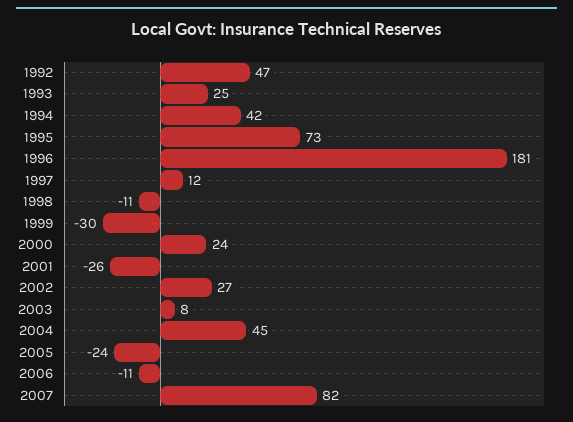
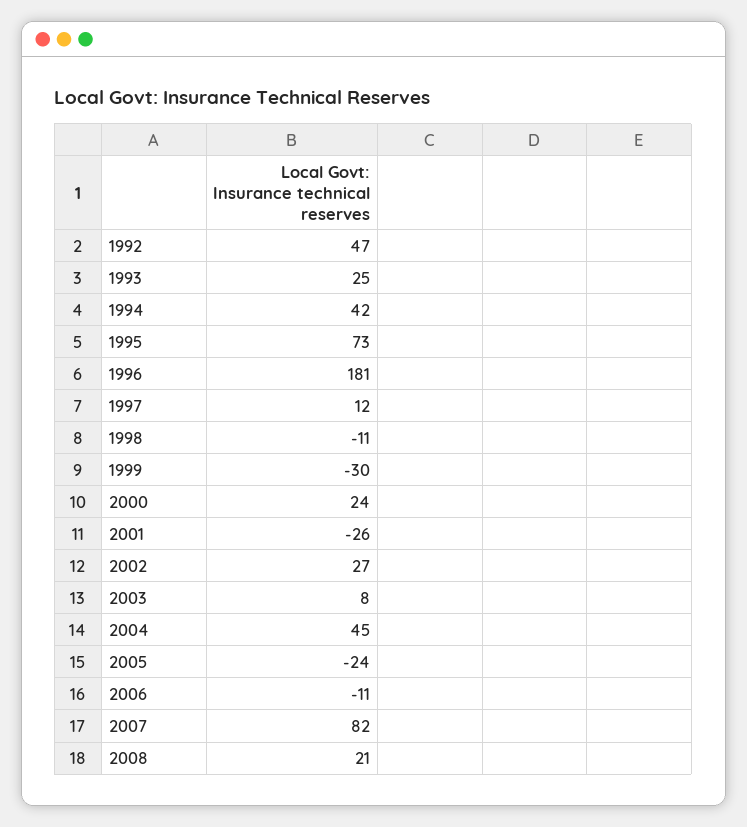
2008: none -> 21

